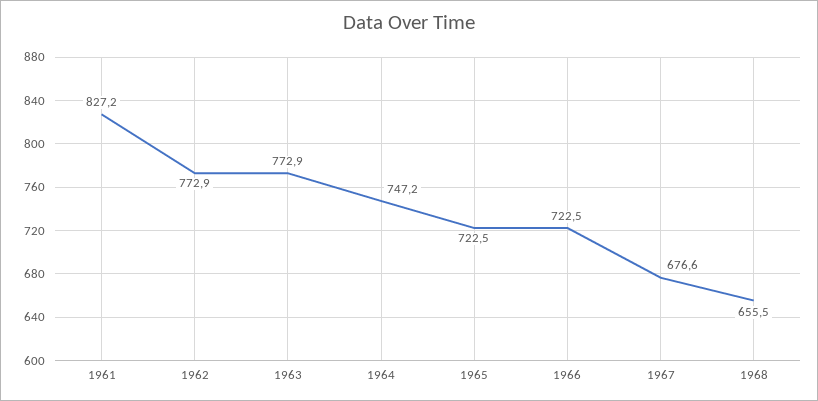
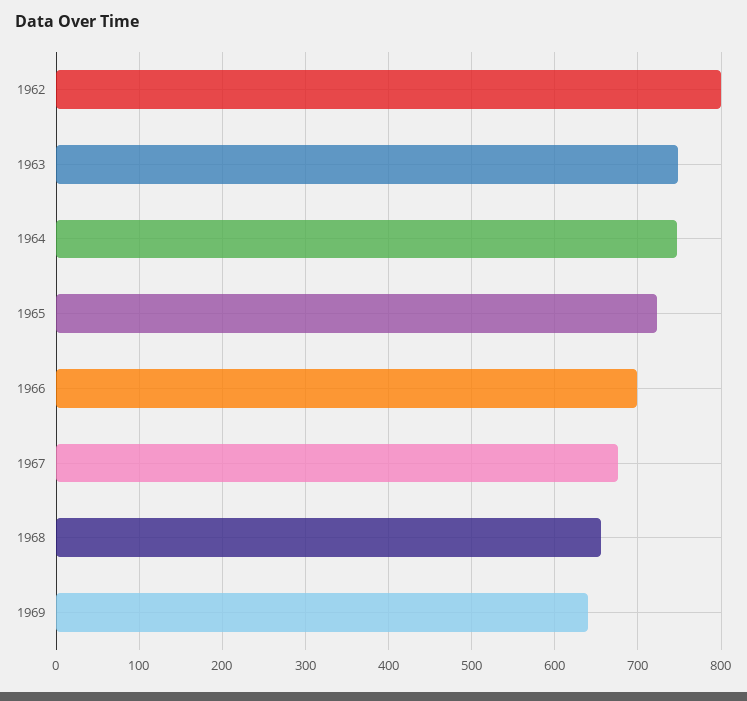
1961: 827.2 -> none
1962: 772.9 -> 800
1963: 772.9 -> 750
1966: 722.5 -> 700
1969: none -> 640

